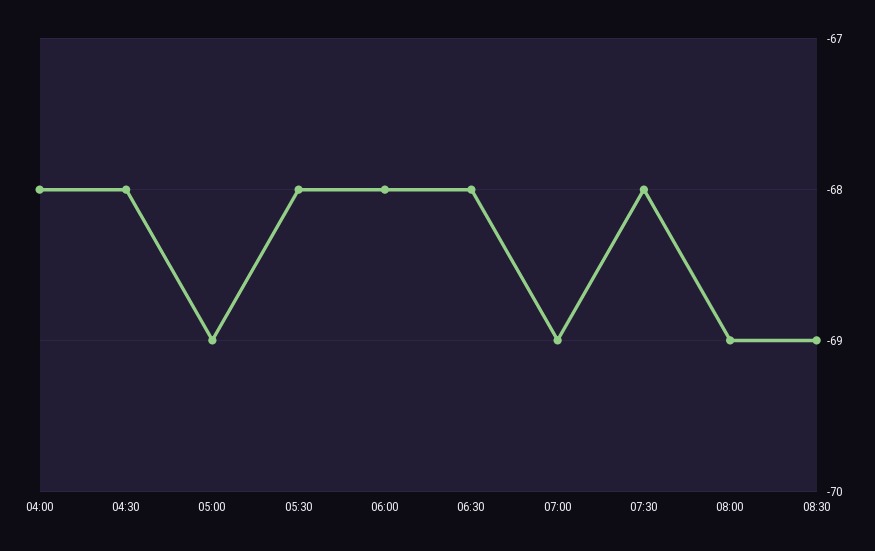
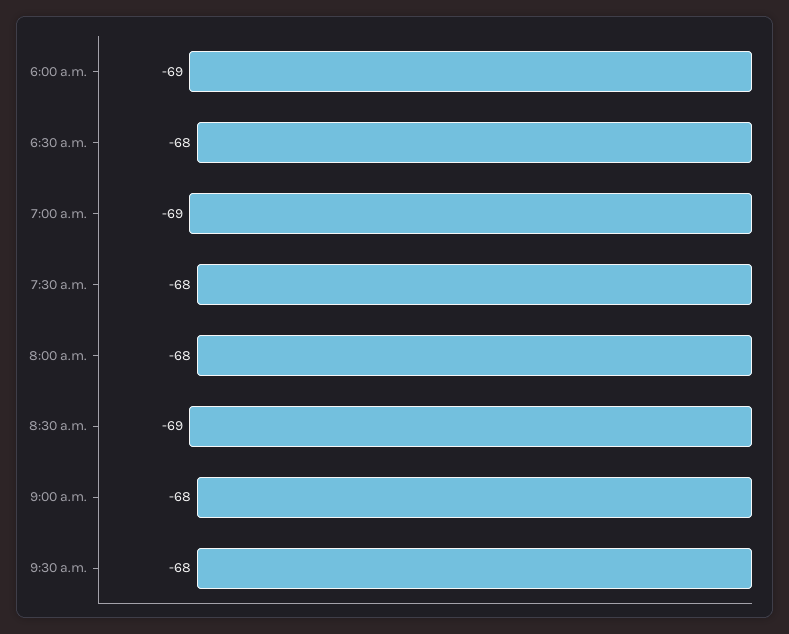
04:00: -68 -> none
04:30: -68 -> none
05:00: -69 -> none
05:30: -68 -> none
06:00: -68 -> -69
08:00: -69 -> -68
9:00 a.m.: none -> -68
9:30 a.m.: none -> -68

